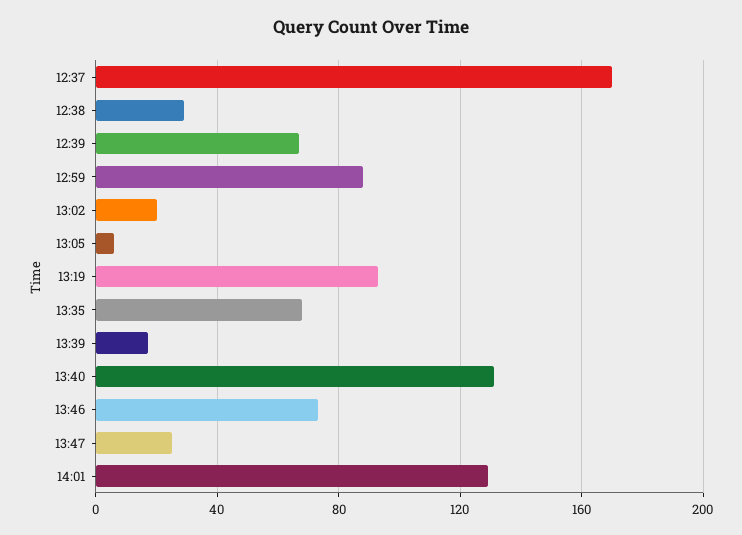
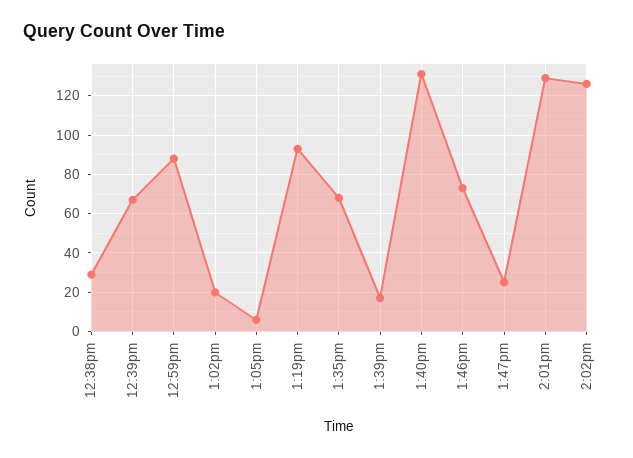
12:37: 170 -> none
2:02pm: none -> 125

